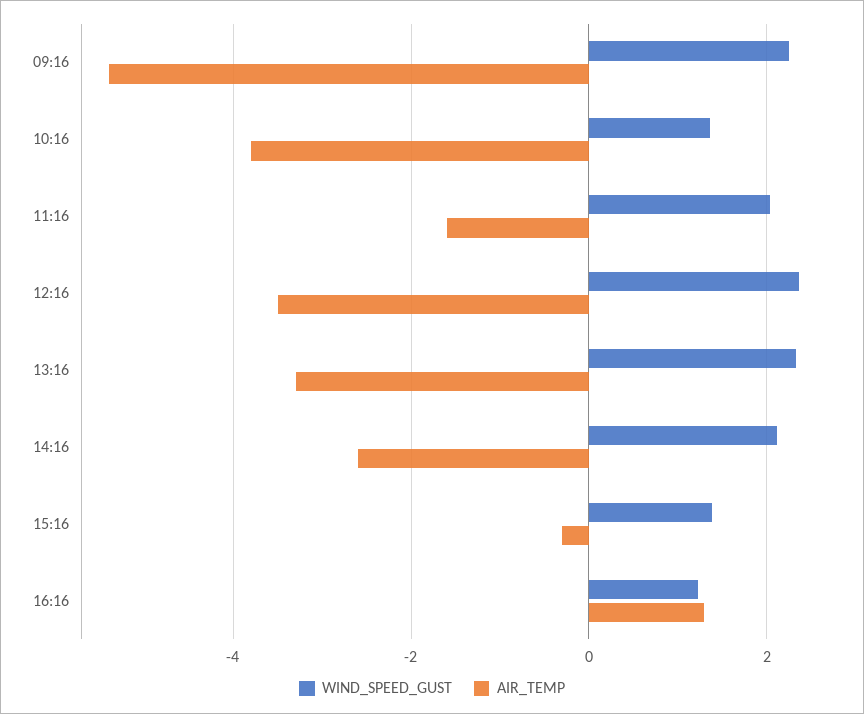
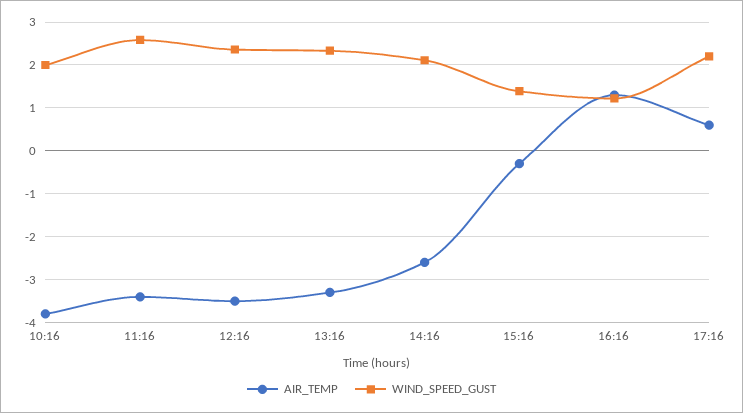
WIND_SPEED_GUST, 09:16: 2.2 -> none
AIR_TEMP, 09:16: -5.4 -> none
WIND_SPEED_GUST, 10:16: 1.4 -> 2
WIND_SPEED_GUST, 11:16: 2 -> 2.6
AIR_TEMP, 11:16: -1.6 -> -3.4
AIR_TEMP, 17:16: none -> 0.6
WIND_SPEED_GUST, 17:16: none -> 2.2

